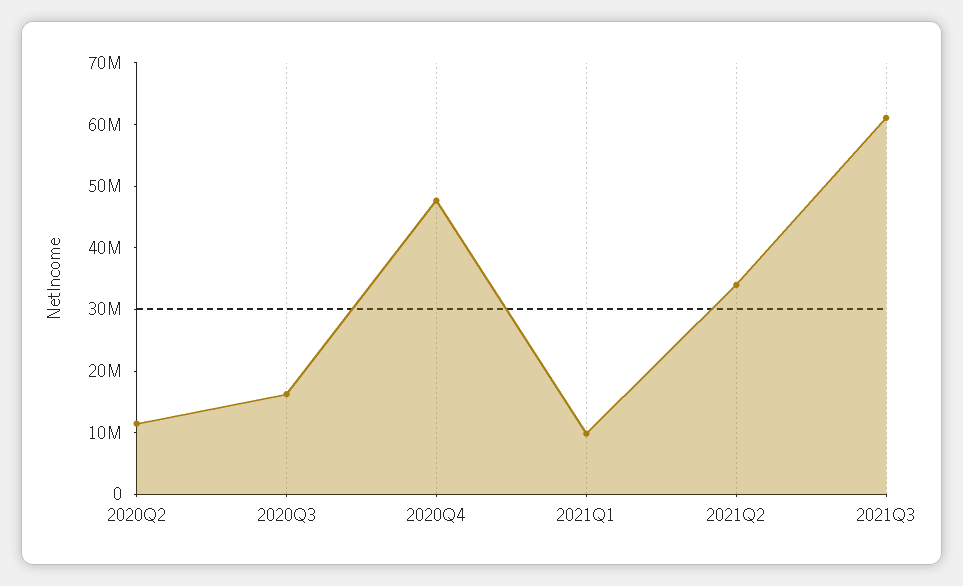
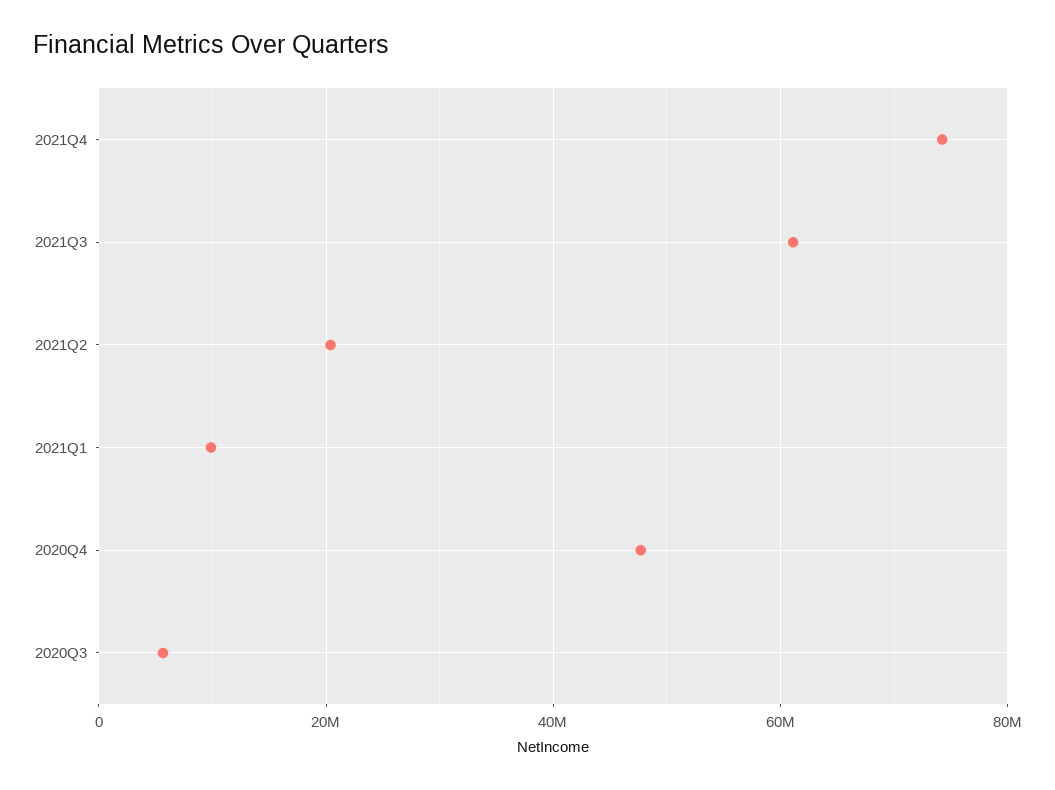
2020Q2: 12000000 -> none
2020Q3: 16000000 -> 6000000
2021Q2: 34000000 -> 20000000
2021Q4: none -> 74000000

